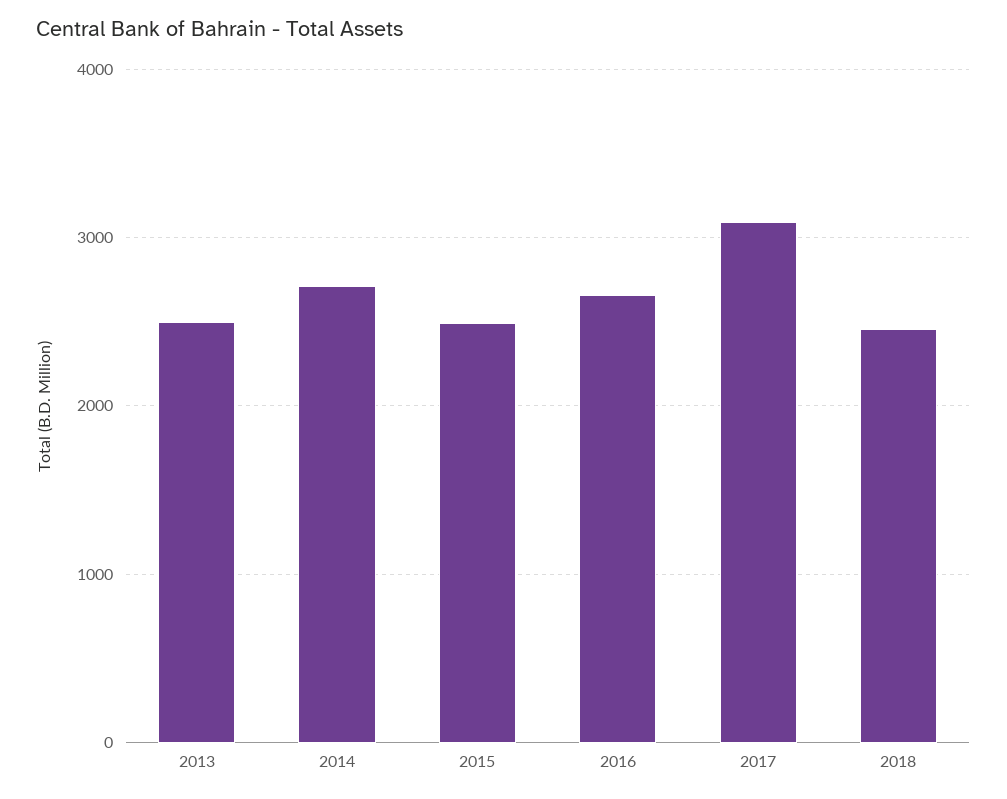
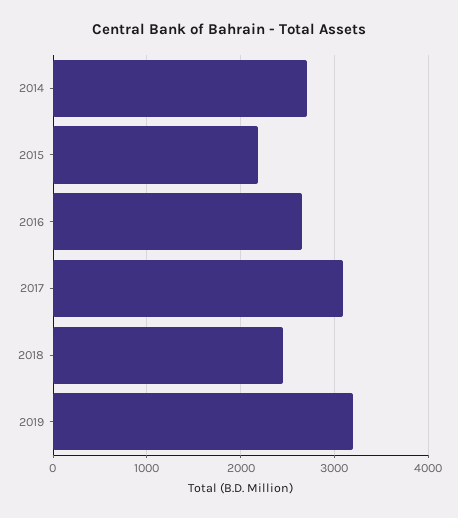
2013: 2500 -> none
2015: 2500 -> 2200
2019: none -> 3200

